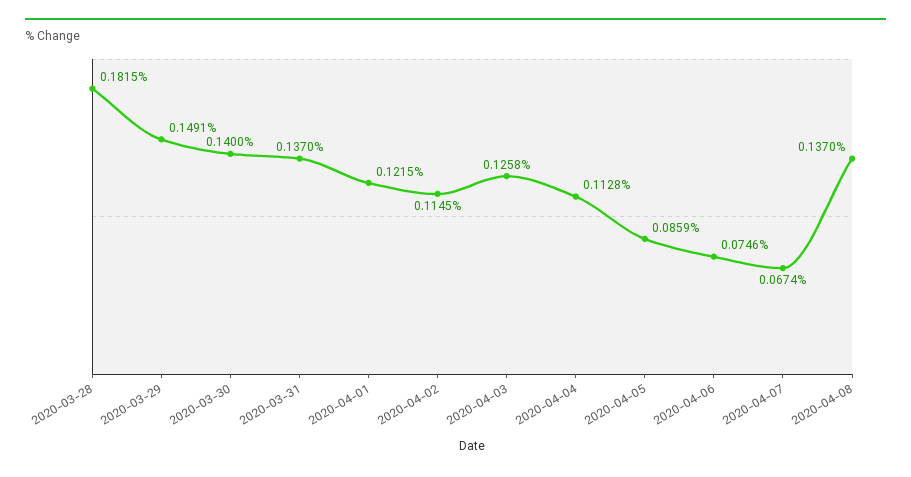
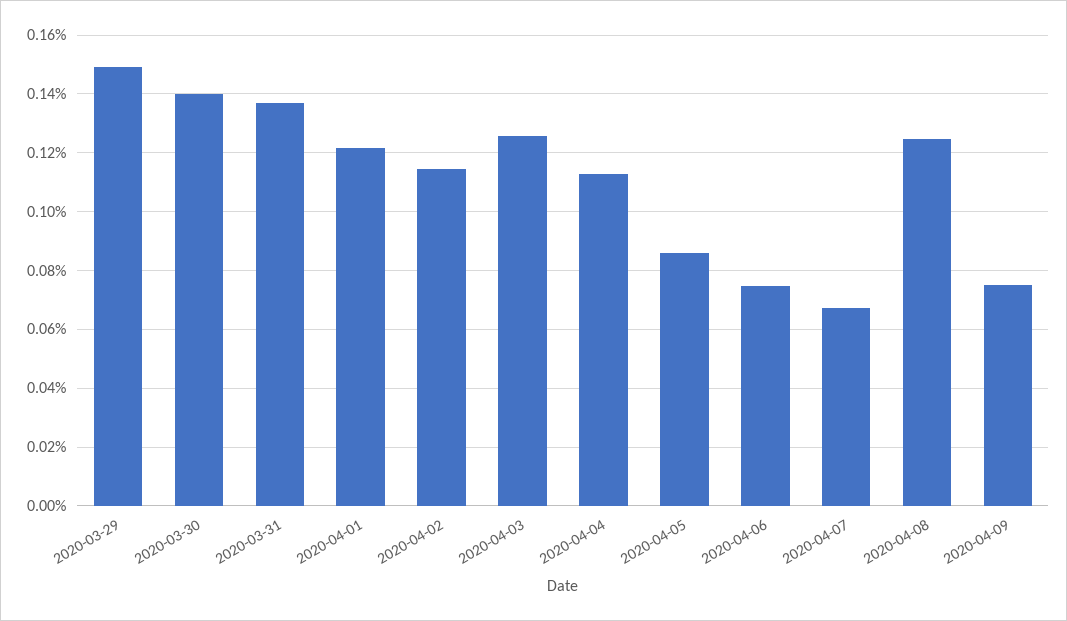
2020-03-28: 0.1815 -> none
2020-04-08: 0.137 -> 0.125
2020-04-09: none -> 0.075

